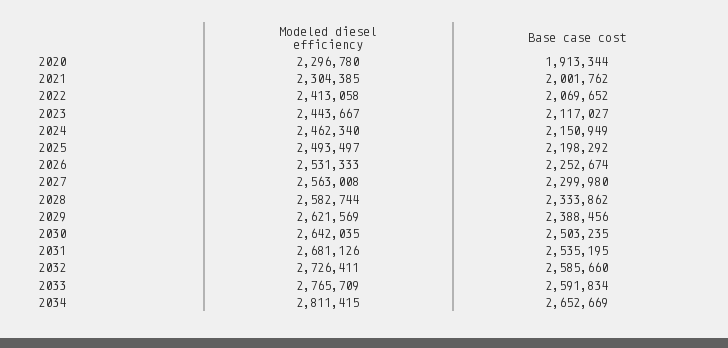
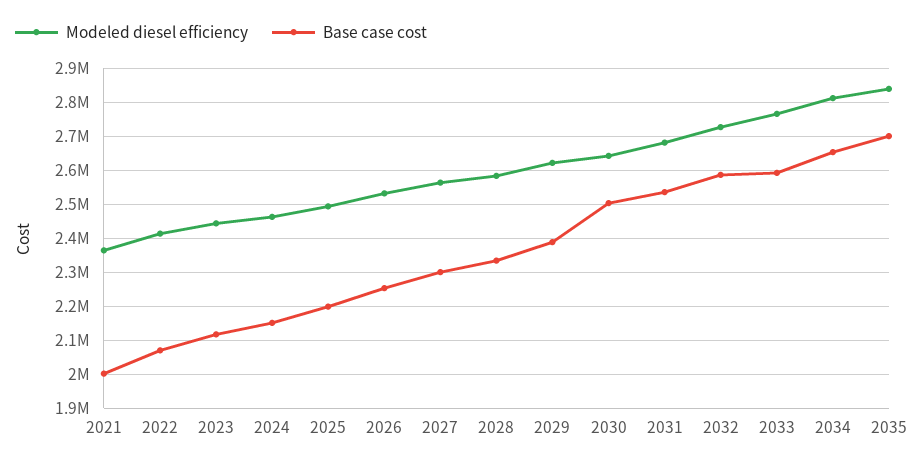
Modeled diesel efficiency, 2020: 2296780 -> none
Base case cost, 2020: 1913344 -> none
Modeled diesel efficiency, 2021: 2304385 -> 2360000
Modeled diesel efficiency, 2035: none -> 2840000
Base case cost, 2035: none -> 2700000

